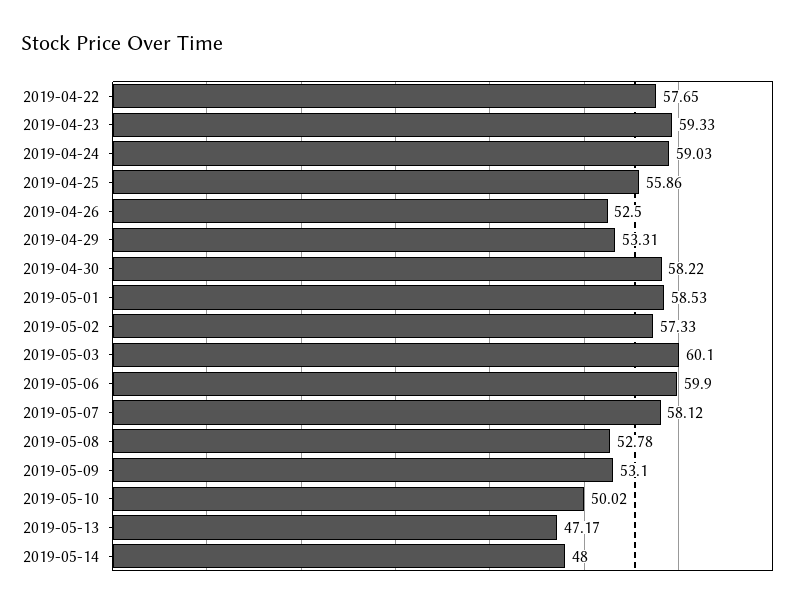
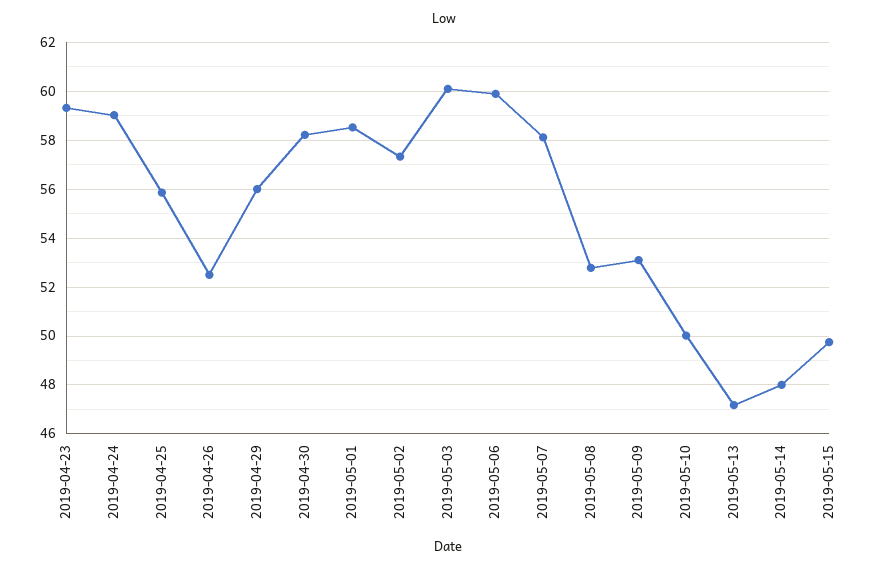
2019-04-22: 57.65 -> none
2019-04-29: 53.31 -> 56
2019-05-15: none -> 49.75

